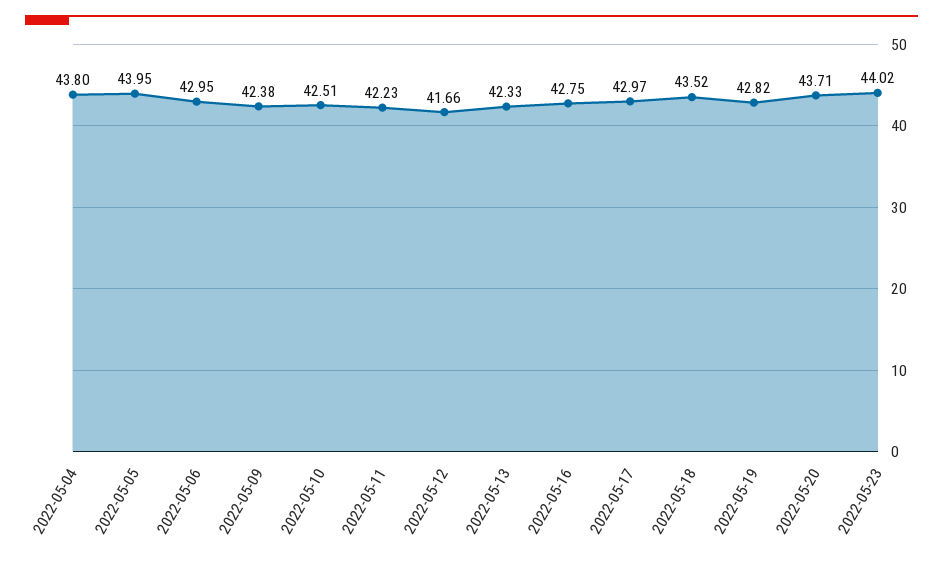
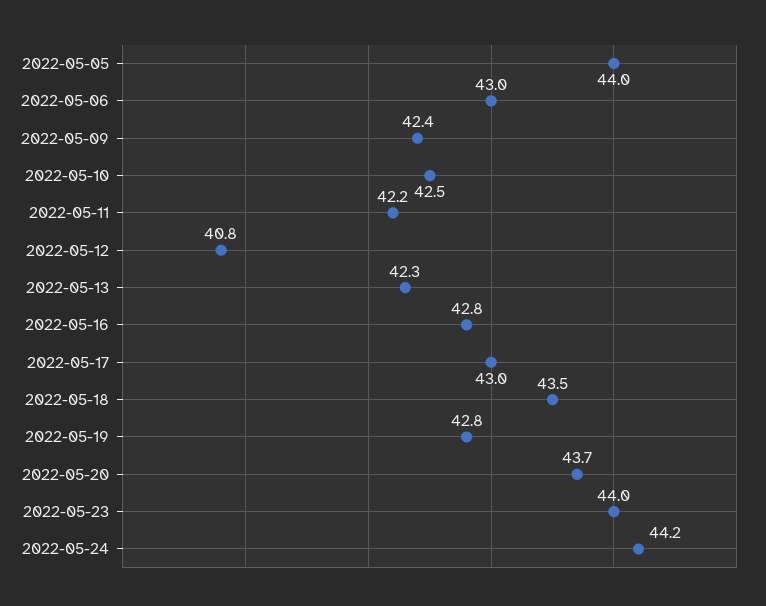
2022-05-04: 43.8 -> none
2022-05-12: 41.66 -> 40.8
2022-05-24: none -> 44.2

